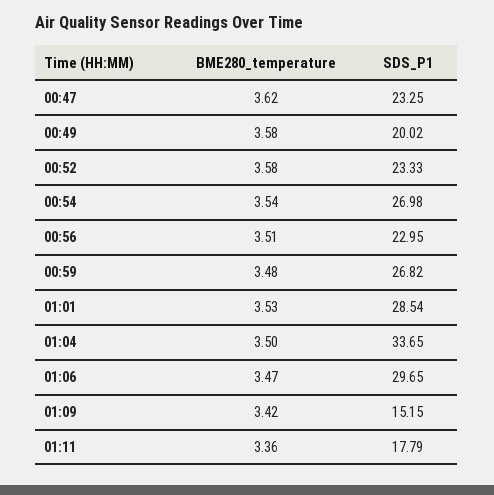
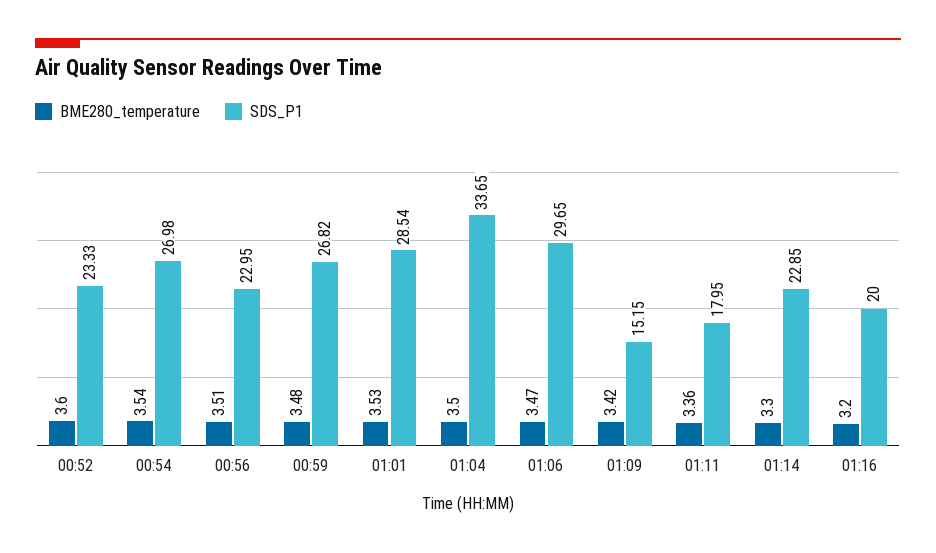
BME280_temperature, 00:47: 3.62 -> none
SDS_P1, 00:47: 23.25 -> none
BME280_temperature, 00:49: 3.58 -> none
SDS_P1, 00:49: 20.02 -> none
BME280_temperature, 00:52: 3.58 -> 3.6
SDS_P1, 01:11: 17.79 -> 17.95
BME280_temperature, 01:14: none -> 3.3
SDS_P1, 01:14: none -> 22.85
BME280_temperature, 01:16: none -> 3.2
SDS_P1, 01:16: none -> 20

